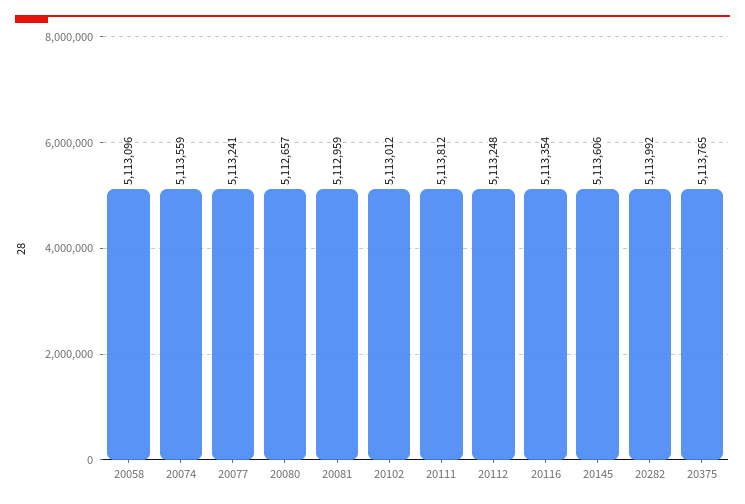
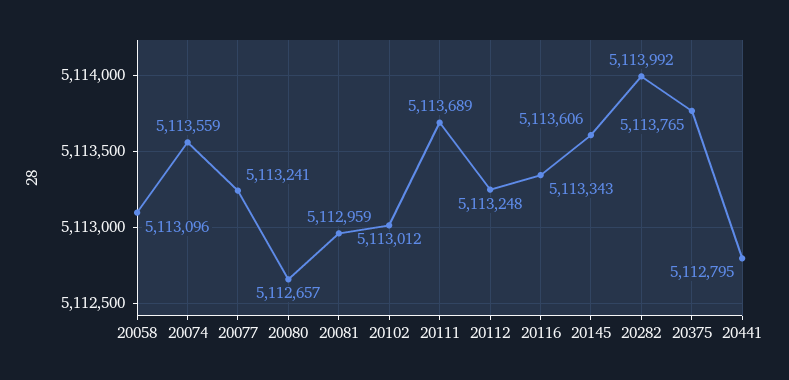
20111: 5113812 -> 5113689
20116: 5113354 -> 5113343
20441: none -> 5112795

